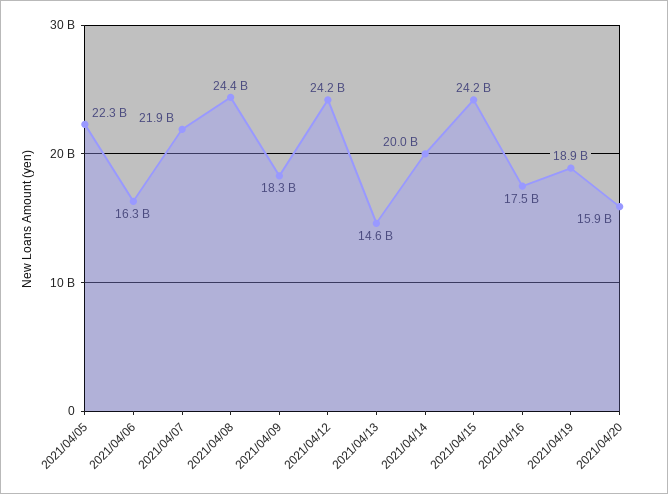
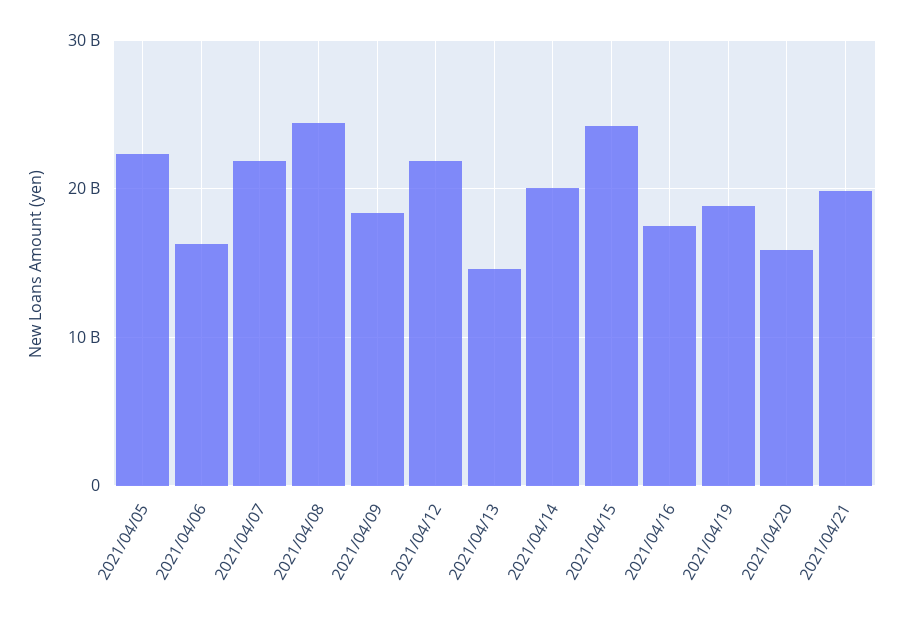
2021/04/12: 24200000000 -> 22000000000
2021/04/21: none -> 20000000000

